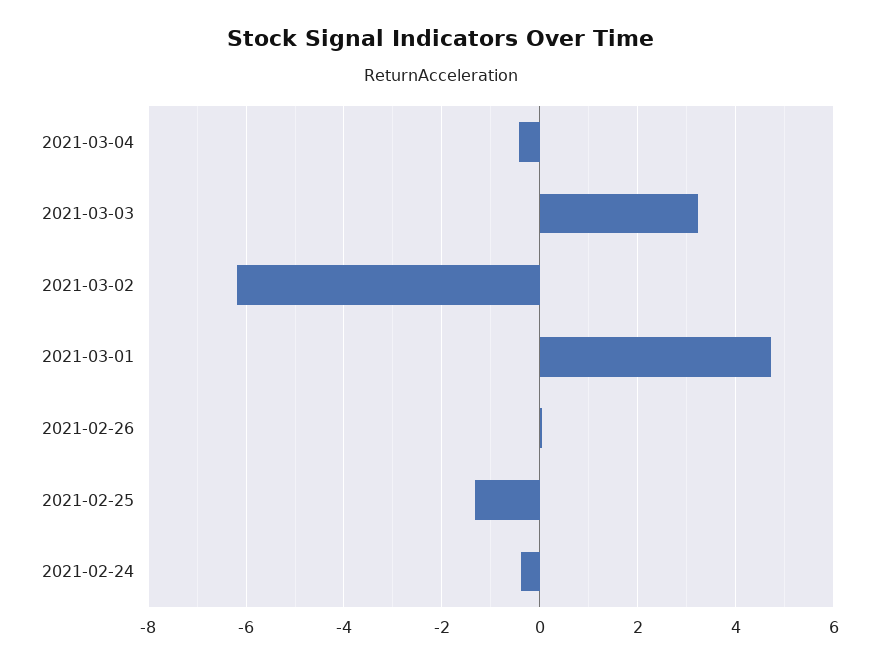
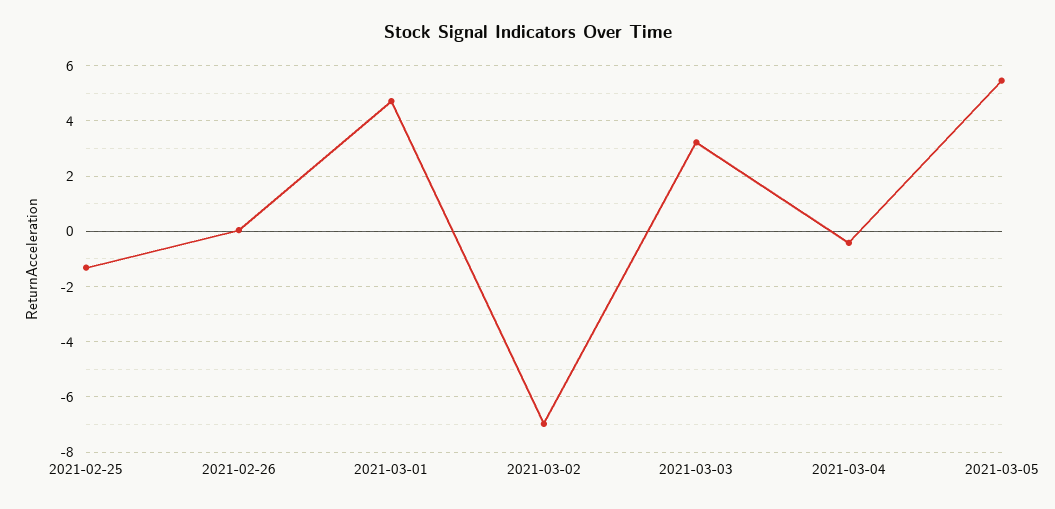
2021-03-02: -6.2 -> -7
2021-02-24: -0.4 -> none
2021-03-05: none -> 5.5

